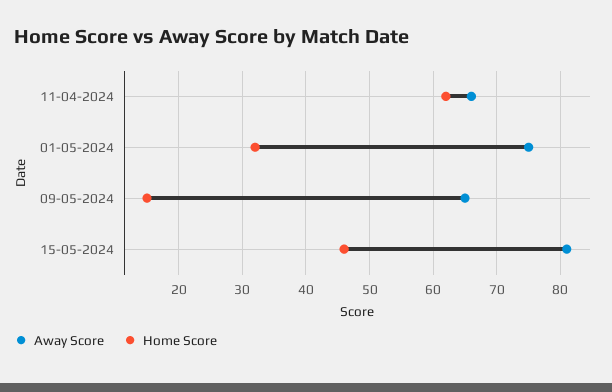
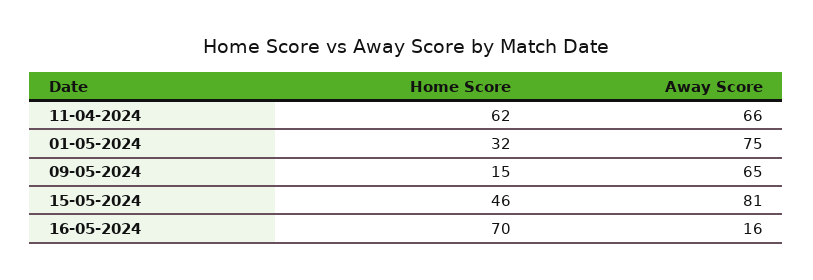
Home Score, 16-05-2024: none -> 70
Away Score, 16-05-2024: none -> 16

